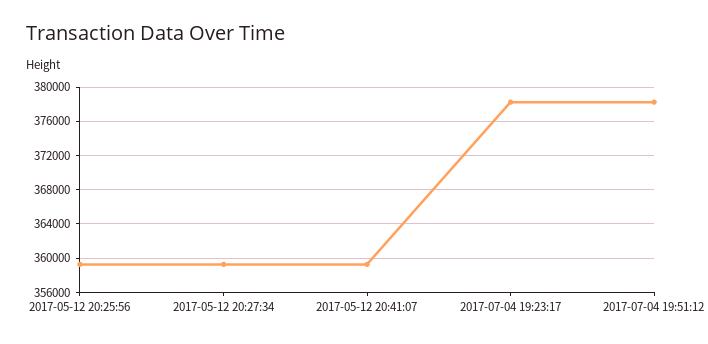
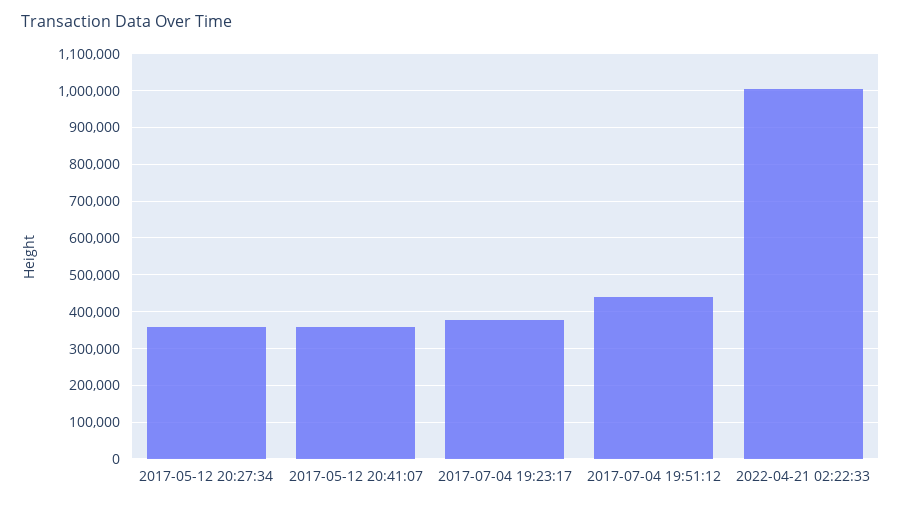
2017-05-12 20:25:56: 359000 -> none
2017-07-04 19:51:12: 378000 -> 440000
2022-04-21 02:22:33: none -> 1000000

